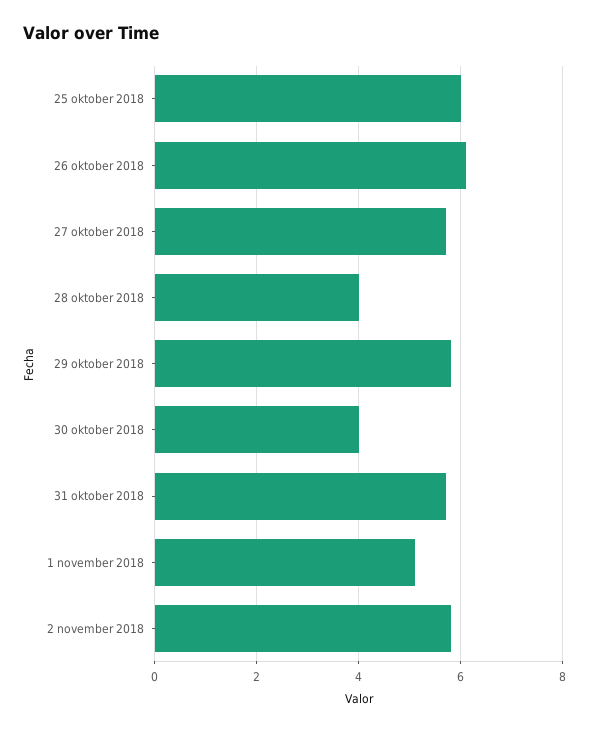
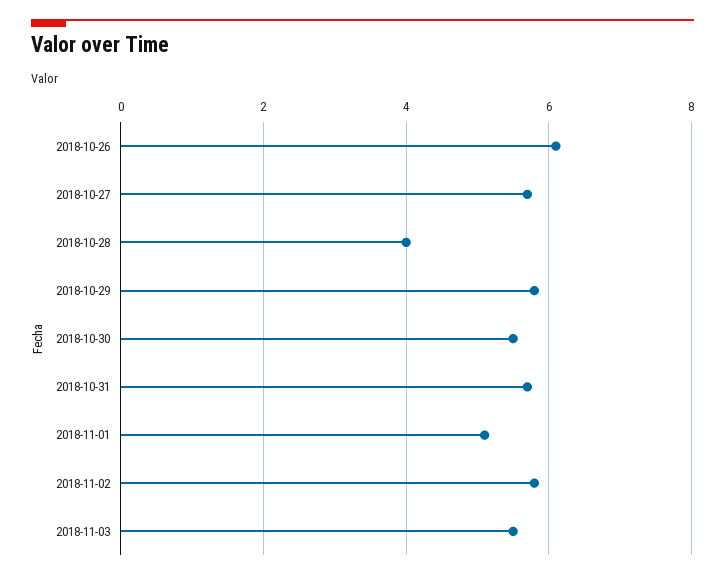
25 oktober 2018: 6 -> none
30 oktober 2018: 4 -> 5.5
2018-11-03: none -> 5.5

